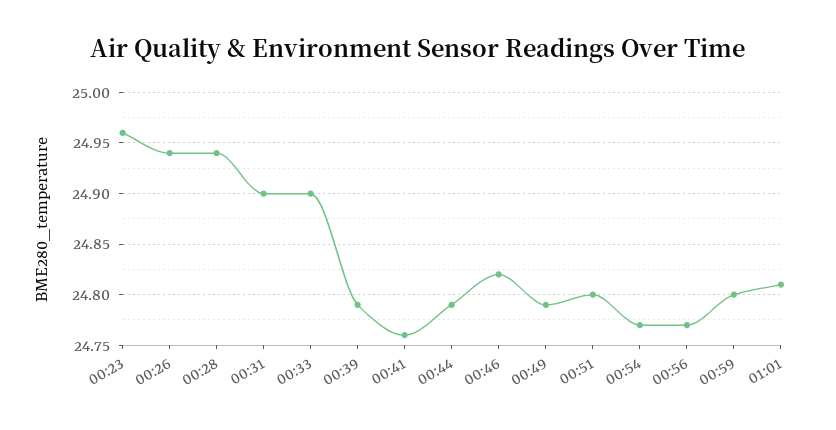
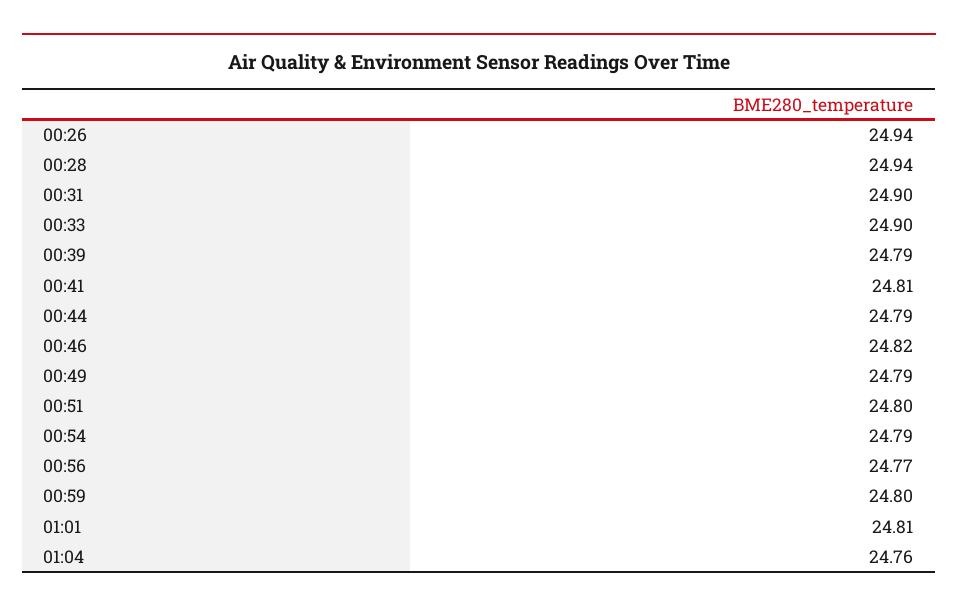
00:23: 24.96 -> none
00:41: 24.76 -> 24.81
00:54: 24.77 -> 24.79
01:04: none -> 24.76

